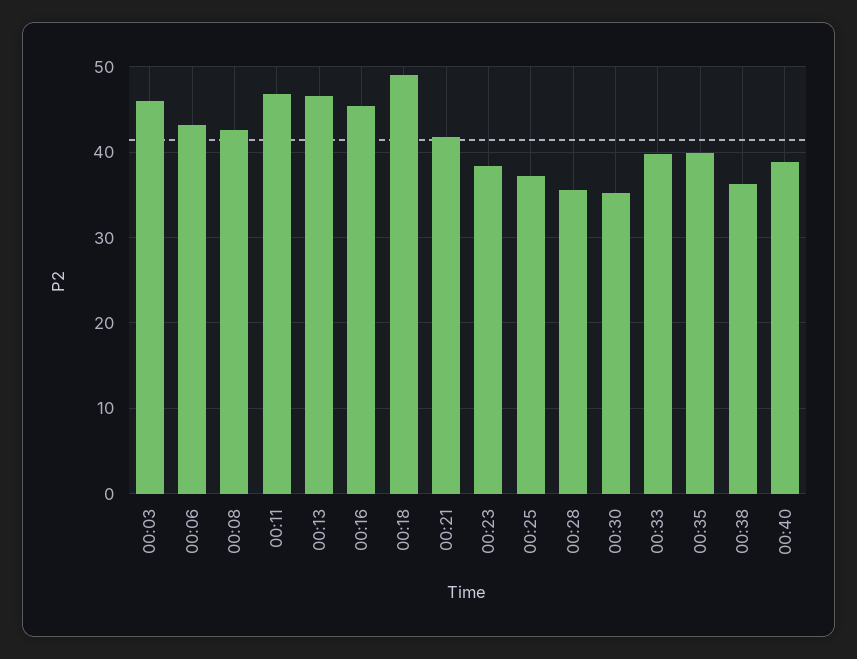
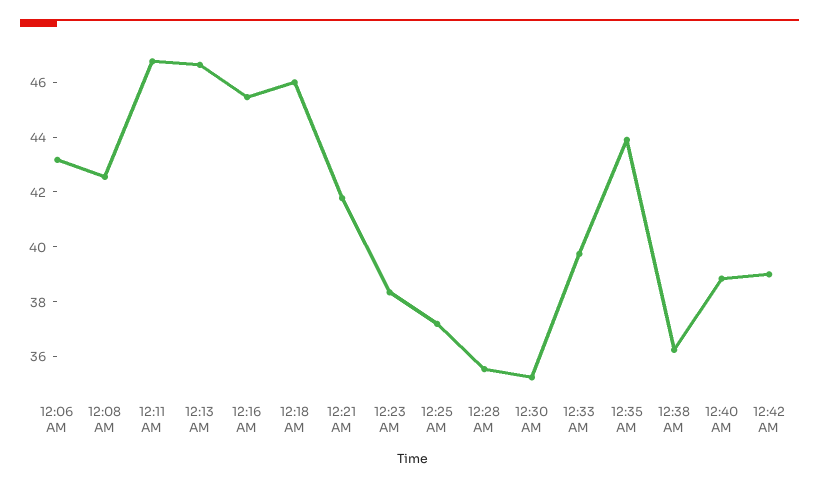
00:03: 46 -> none
00:18: 49 -> 46
00:35: 40 -> 44
12:42 AM: none -> 39

